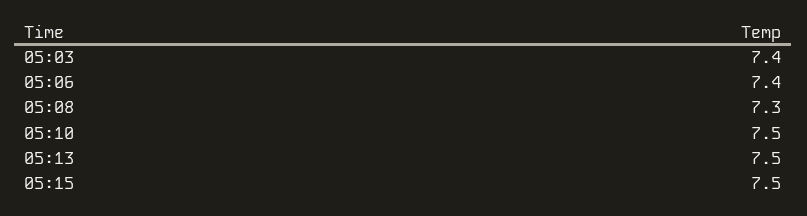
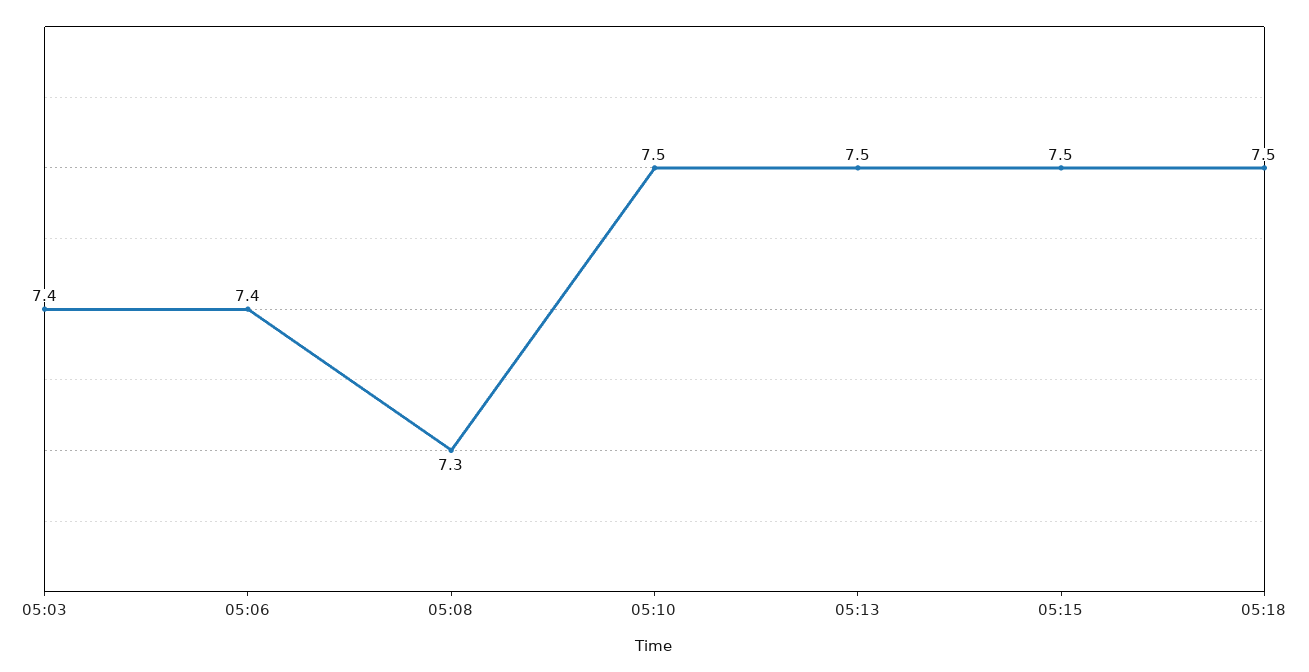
05:18: none -> 7.5

